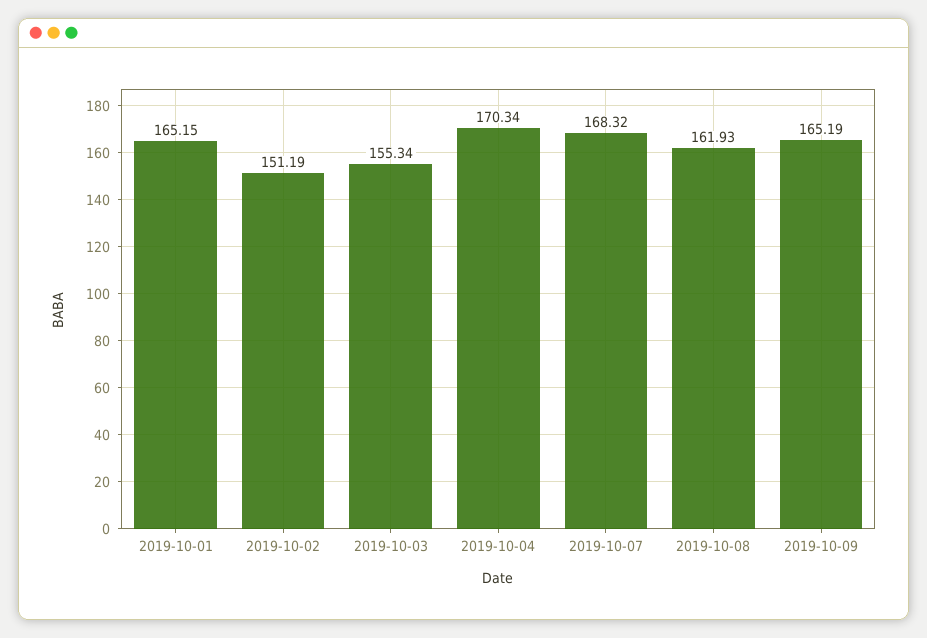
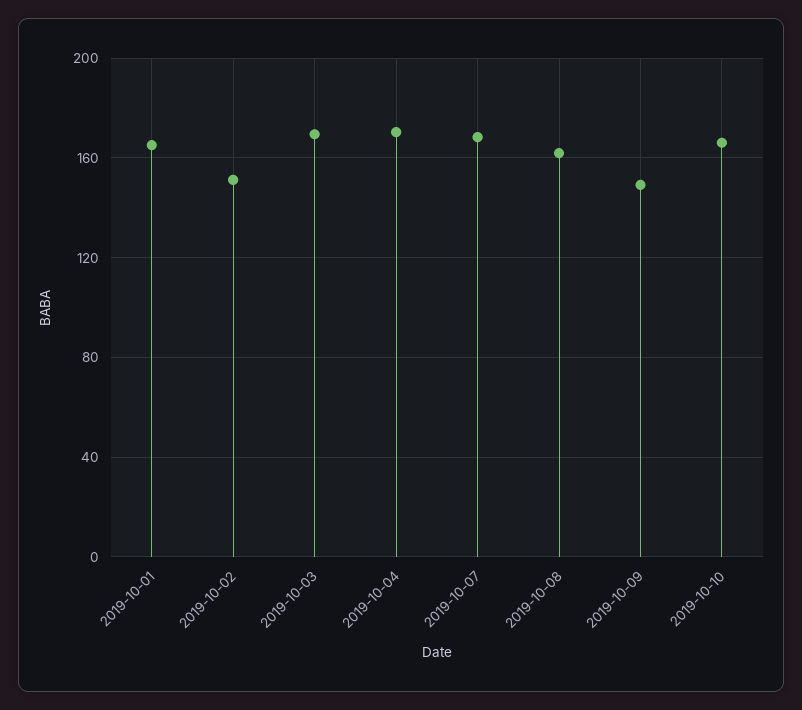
2019-10-03: 155.34 -> 170
2019-10-09: 165.19 -> 150
2019-10-10: none -> 165

